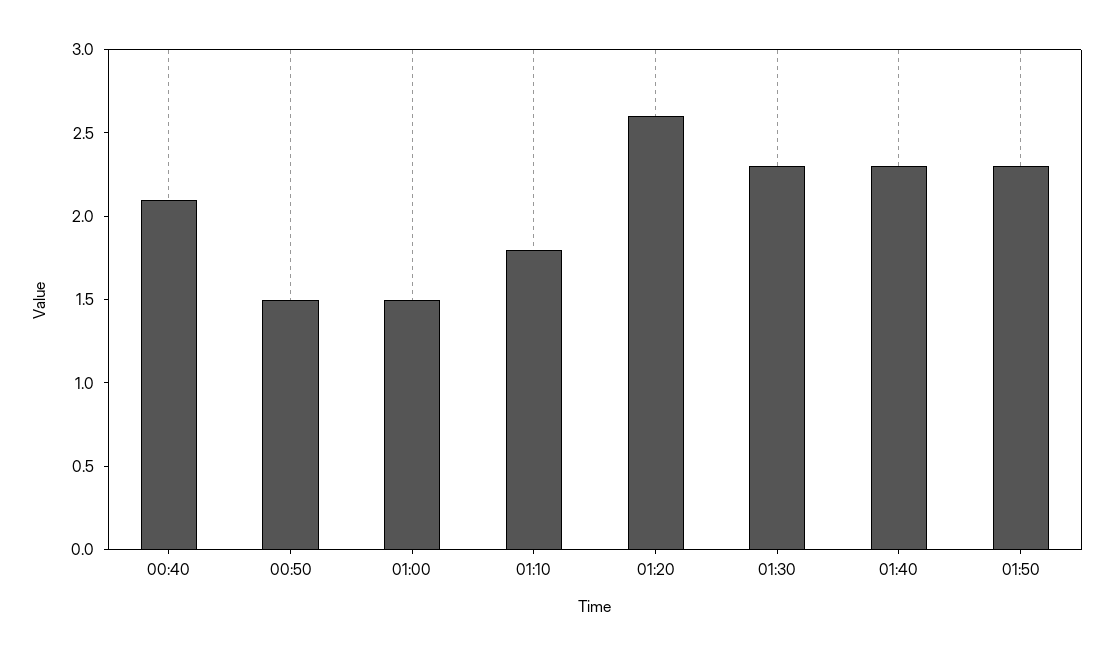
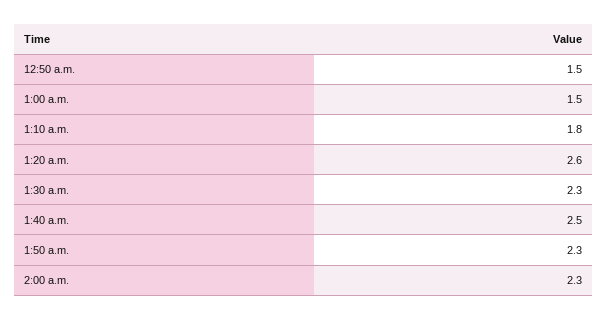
00:40: 2.1 -> none
01:40: 2.3 -> 2.5
2:00 a.m.: none -> 2.3

